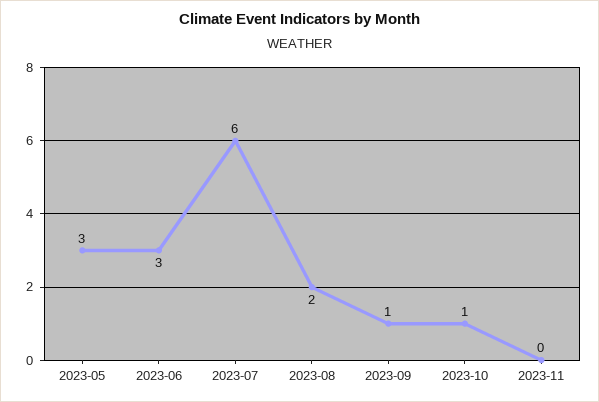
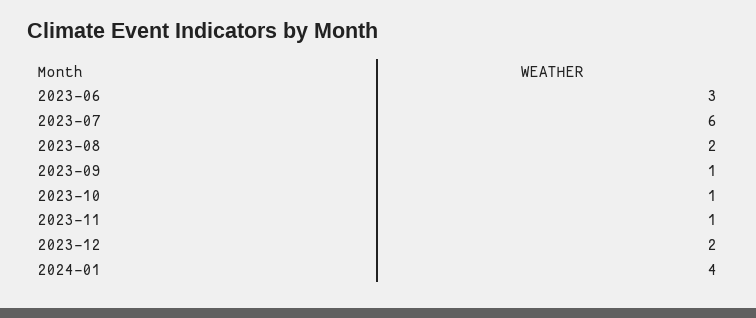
2023-05: 3 -> none
2023-11: 0 -> 1
2023-12: none -> 2
2024-01: none -> 4

